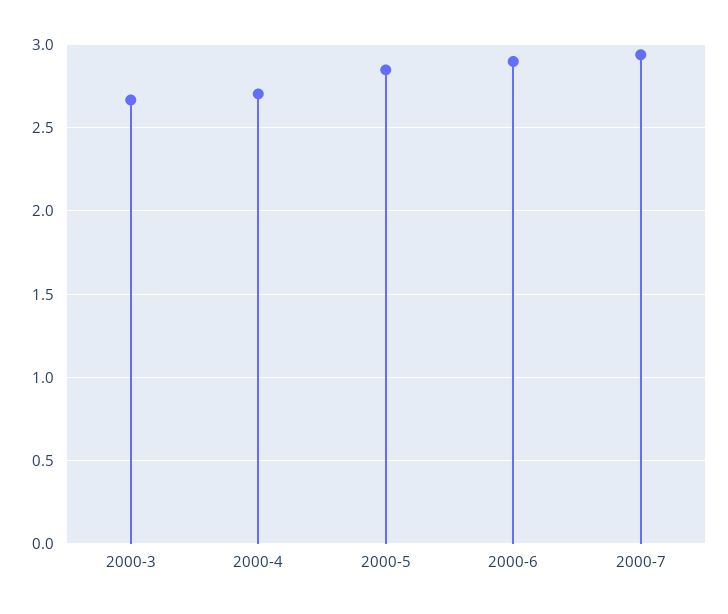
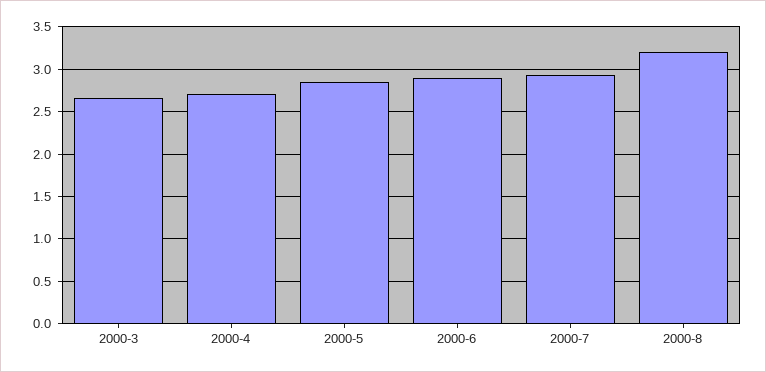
2000-8: none -> 3.2

